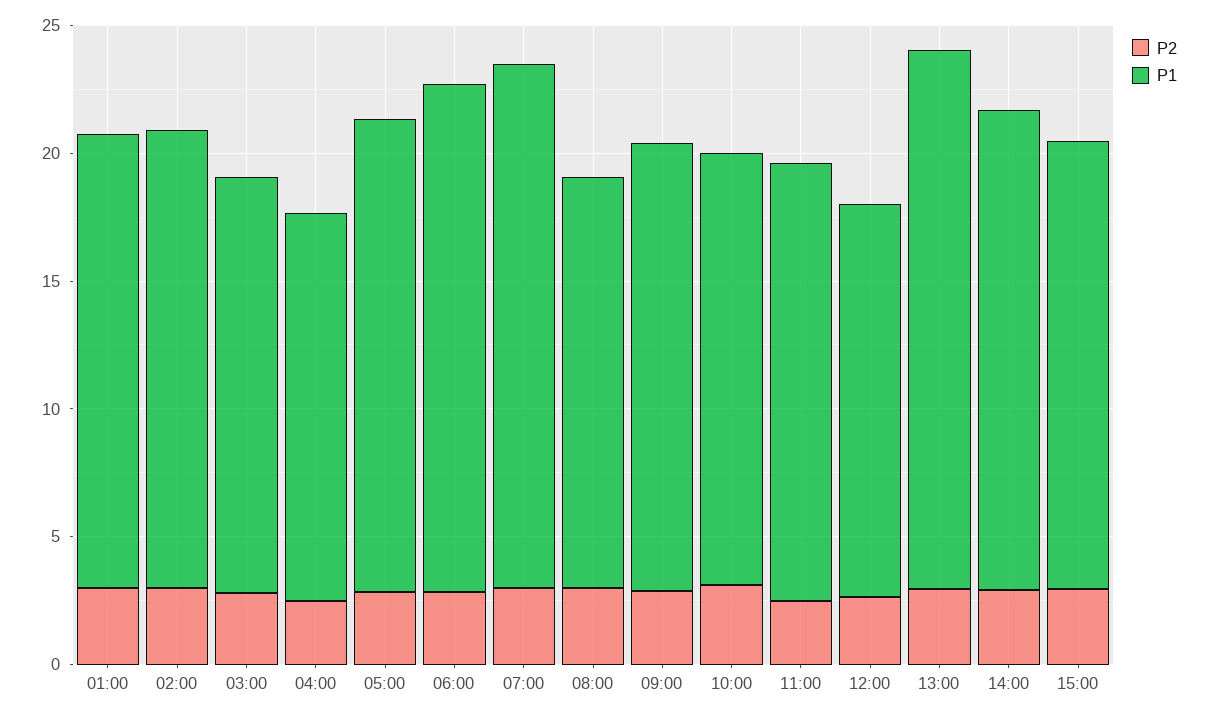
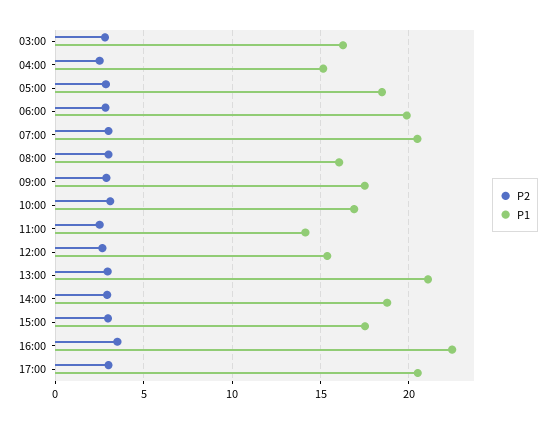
P2, 01:00: 3 -> none
P1, 01:00: 18 -> none
P2, 02:00: 3 -> none
P1, 02:00: 18 -> none
P1, 11:00: 17 -> 14
P2, 16:00: none -> 3.5
P1, 16:00: none -> 22.5
P2, 17:00: none -> 3
P1, 17:00: none -> 20.5

